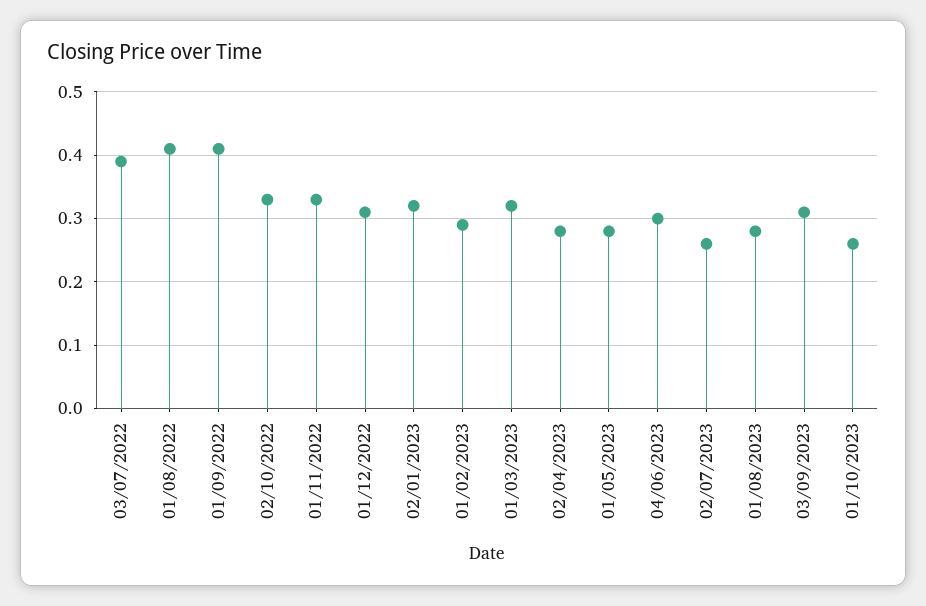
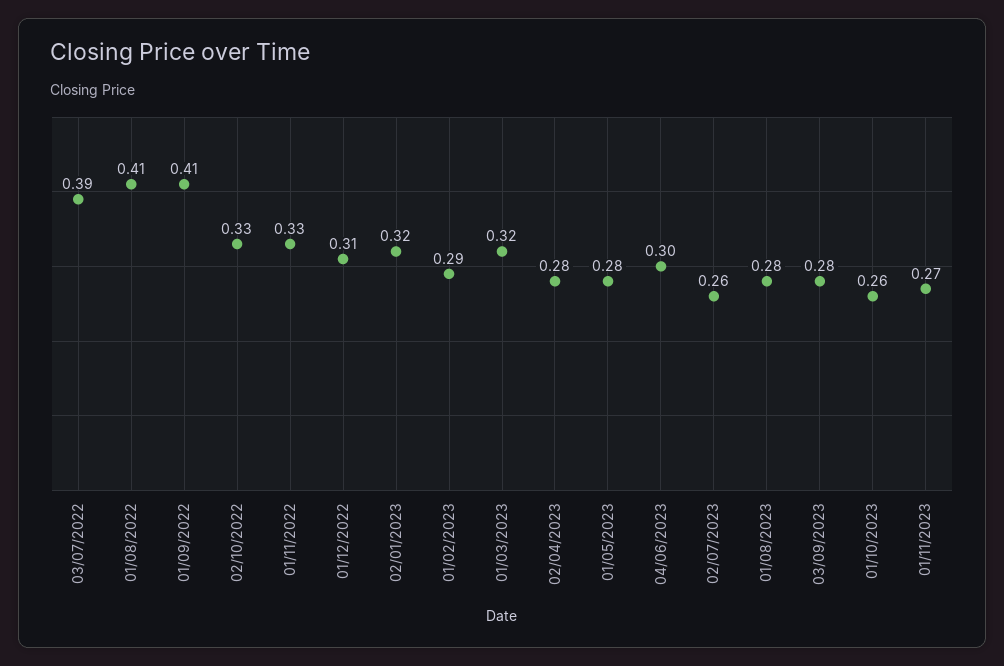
03/09/2023: 0.31 -> 0.28
01/11/2023: none -> 0.27

